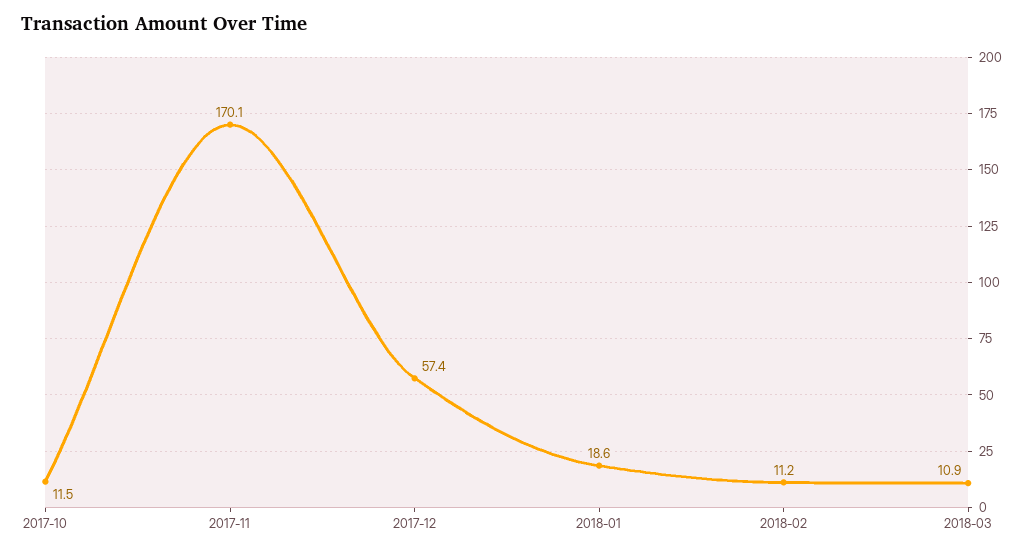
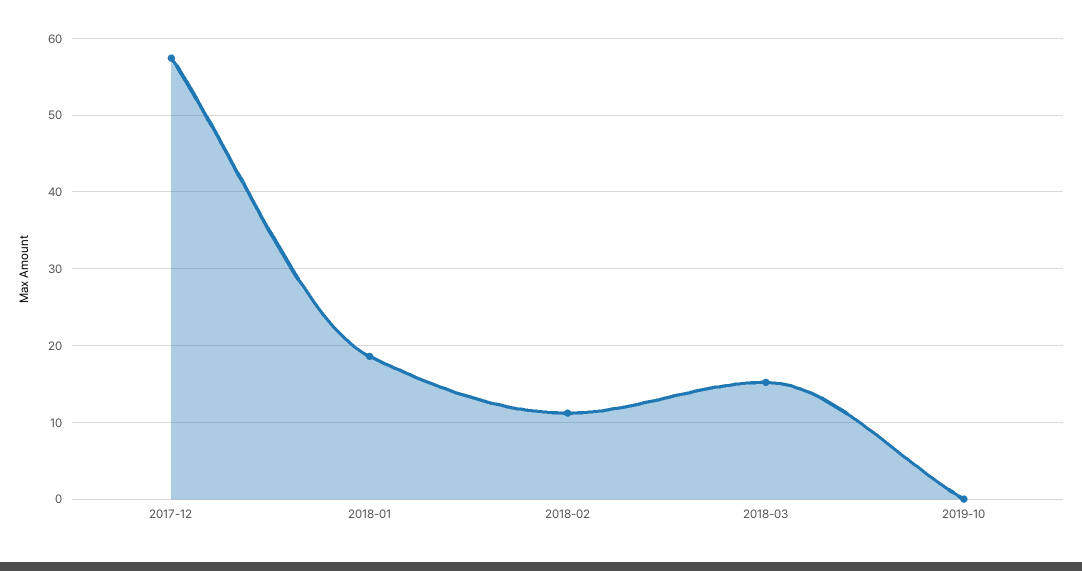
2017-10: 11.5 -> none
2017-11: 170.1 -> none
2018-03: 10.9 -> 15
2019-10: none -> 0

